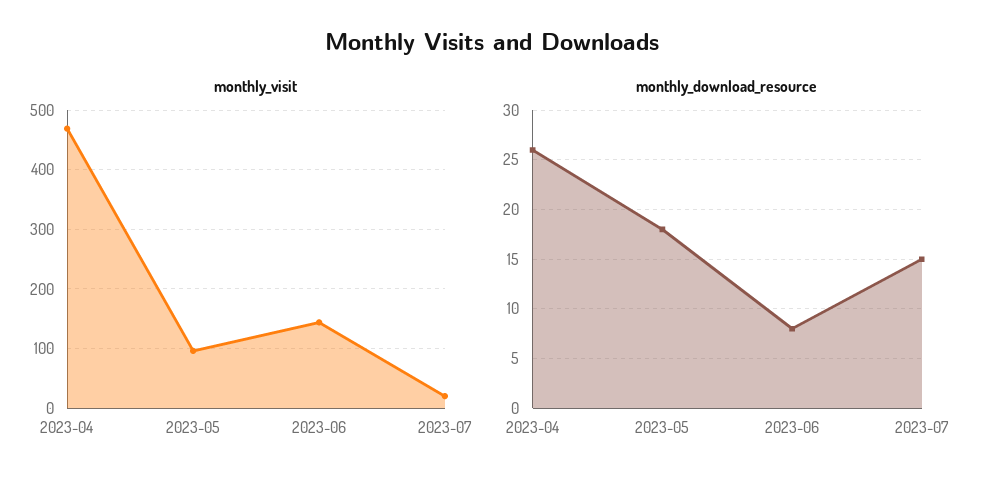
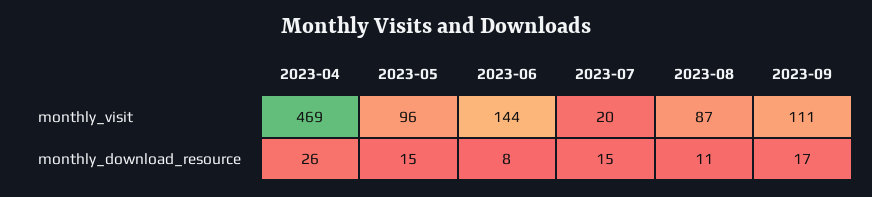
monthly_download_resource, 2023-05: 18 -> 15
monthly_visit, 2023-08: none -> 87
monthly_visit, 2023-09: none -> 111
monthly_download_resource, 2023-08: none -> 11
monthly_download_resource, 2023-09: none -> 17

